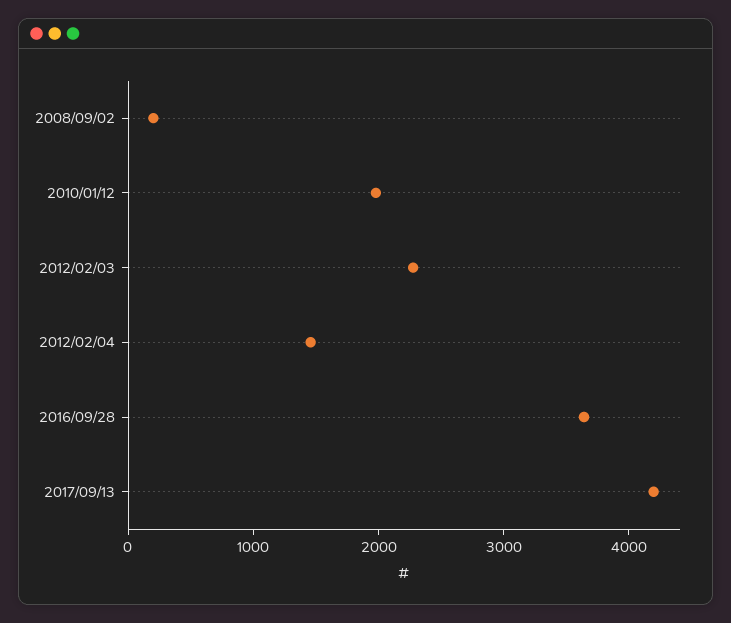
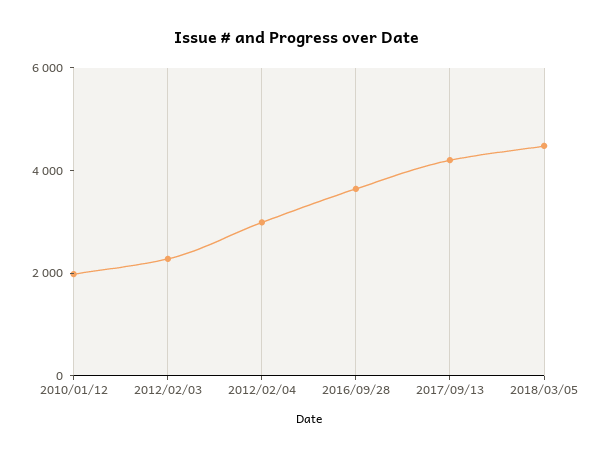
2008/09/02: 200 -> none
2012/02/04: 1400 -> 3000
2018/03/05: none -> 4500

